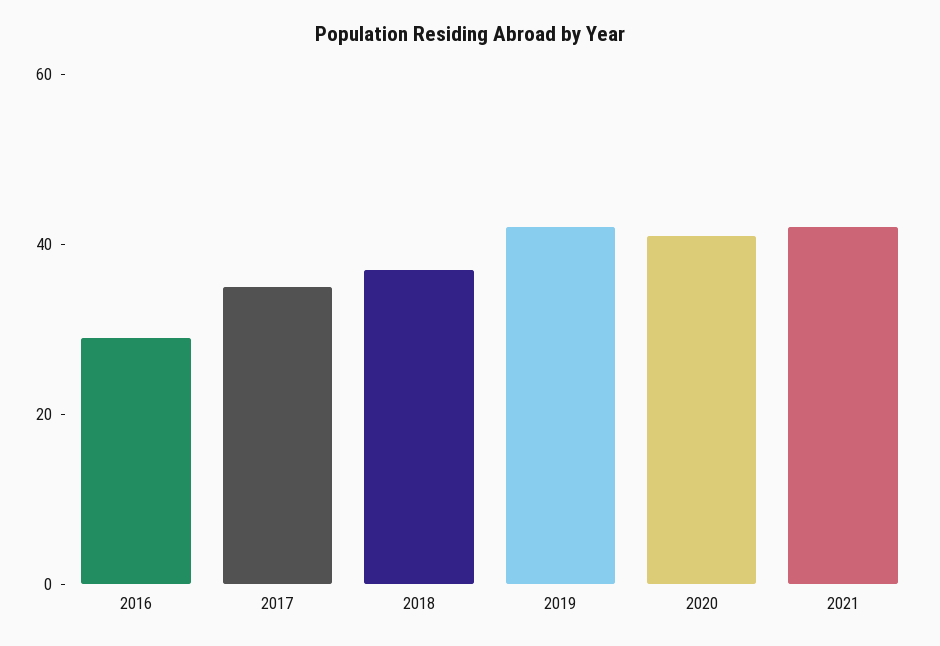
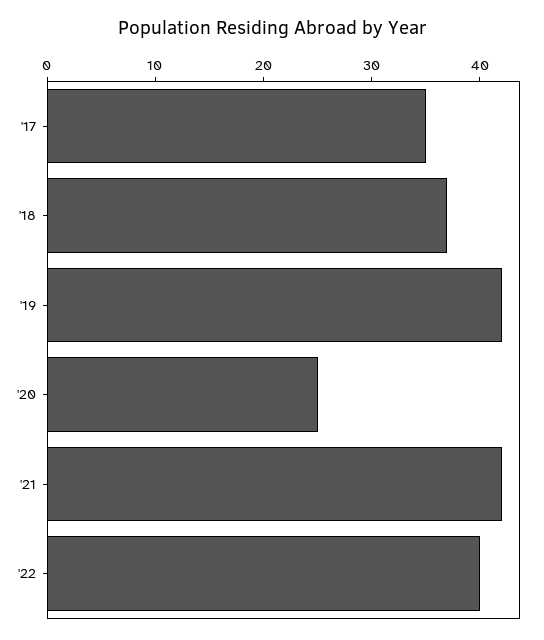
2016: 30 -> none
2020: 40 -> 25
'22: none -> 40

